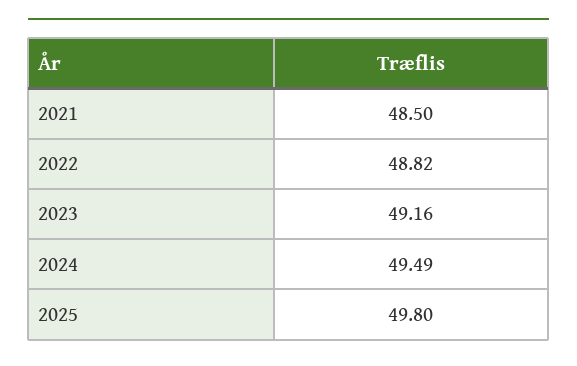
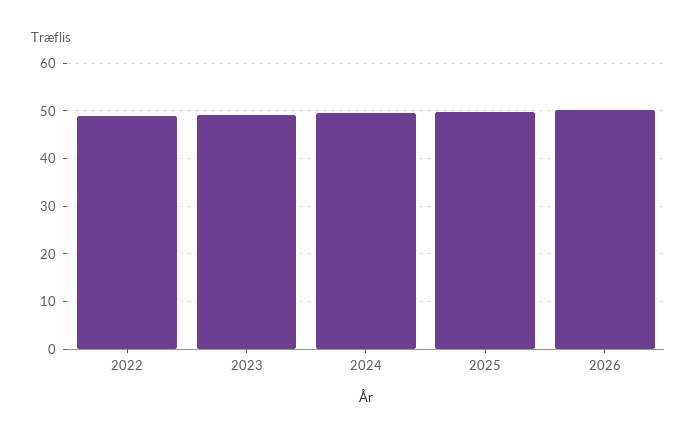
2021: 48.5 -> none
2026: none -> 50

